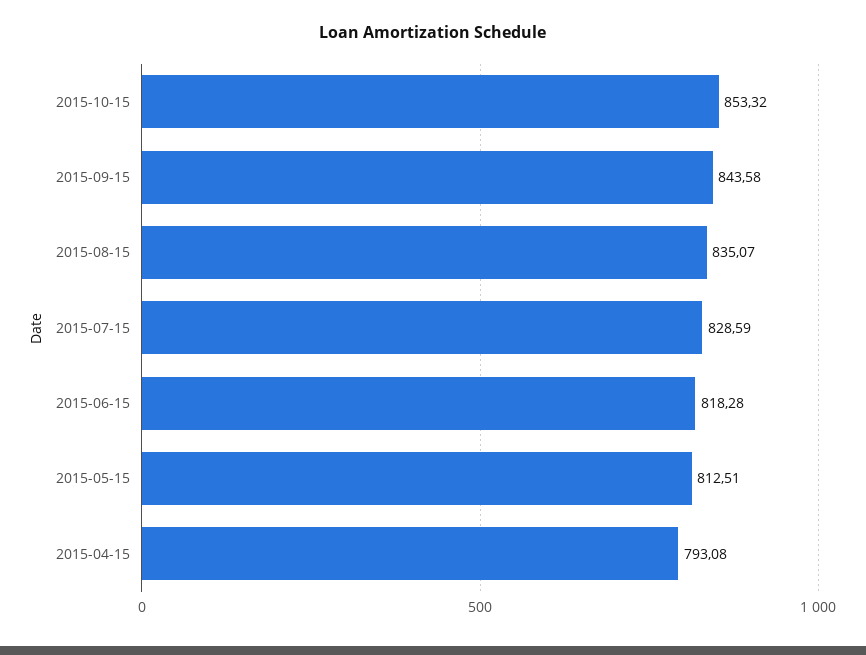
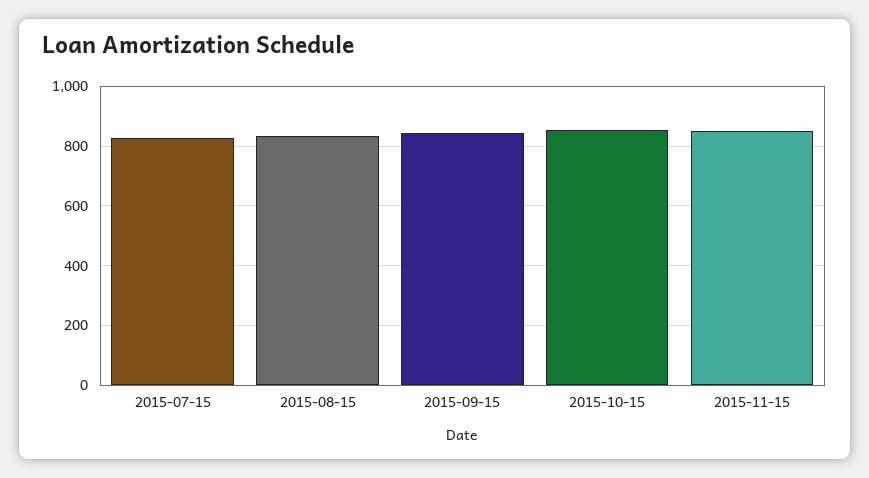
2015-06-15: 818.28 -> none
2015-05-15: 812.51 -> none
2015-04-15: 793.08 -> none
2015-11-15: none -> 850

